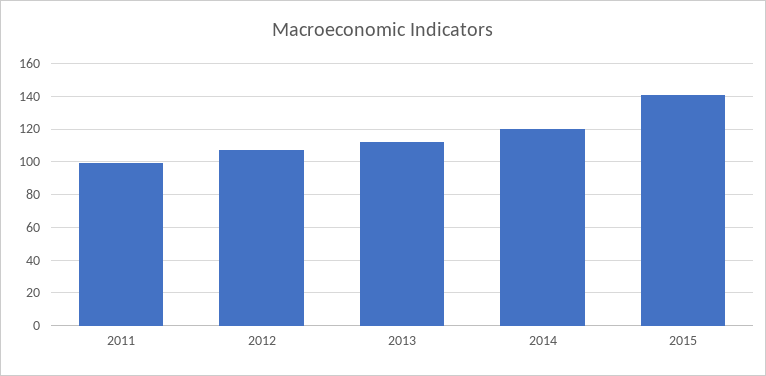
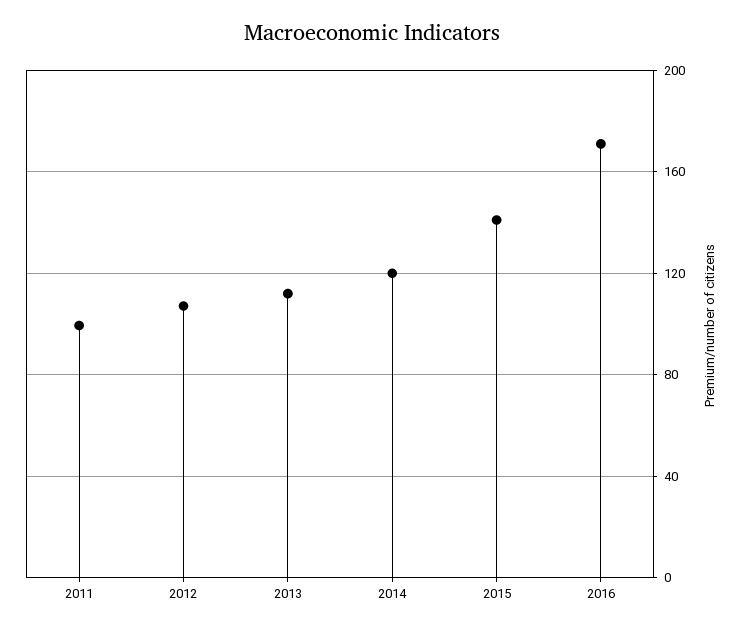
2016: none -> 170

